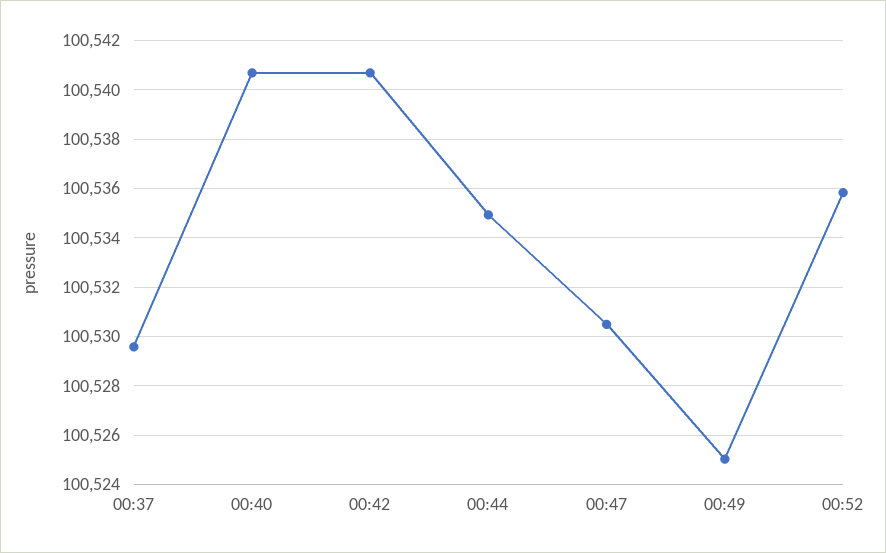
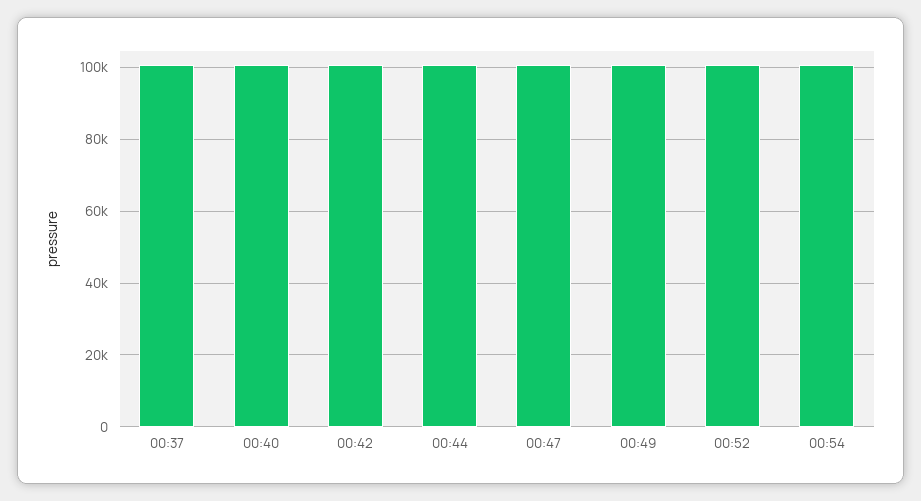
00:54: none -> 100000

